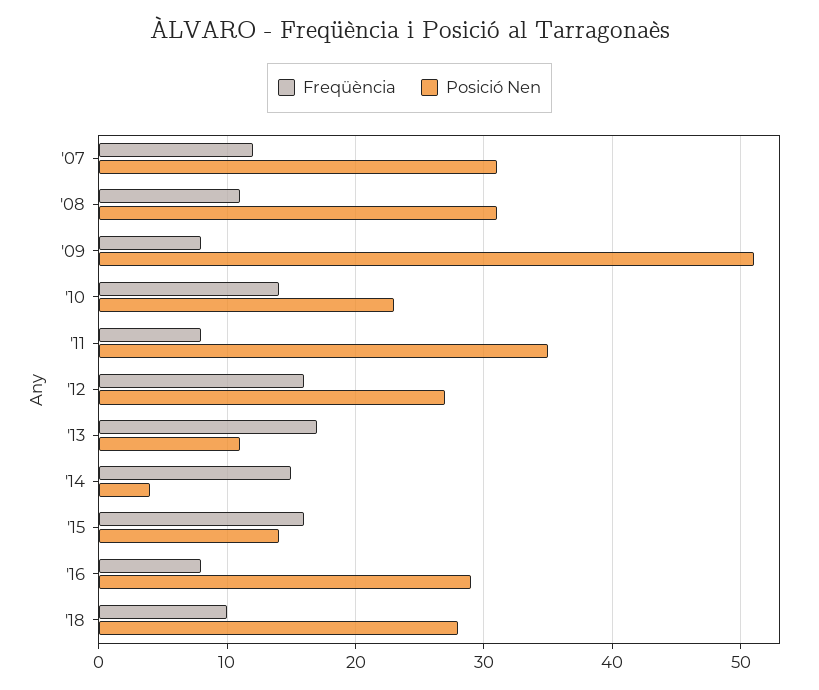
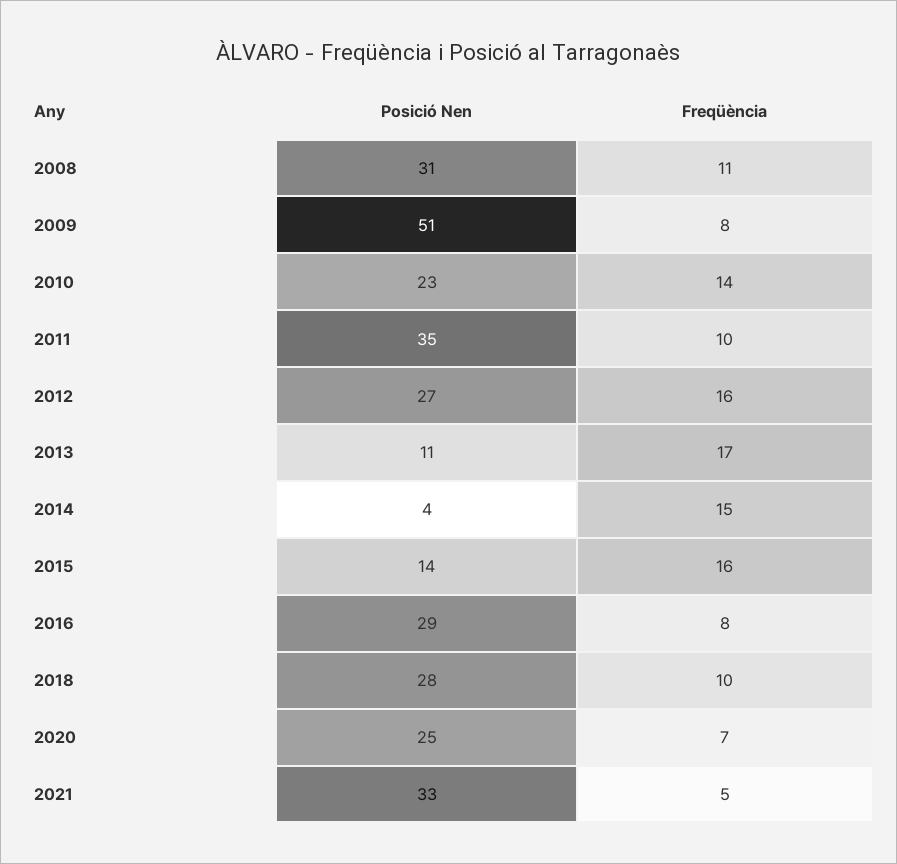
Freqüència, '07: 12 -> none
Posició Nen, '07: 31 -> none
Freqüència, '11: 8 -> 10
Posició Nen, 2020: none -> 25
Freqüència, 2020: none -> 7
Posició Nen, 2021: none -> 33
Freqüència, 2021: none -> 5

